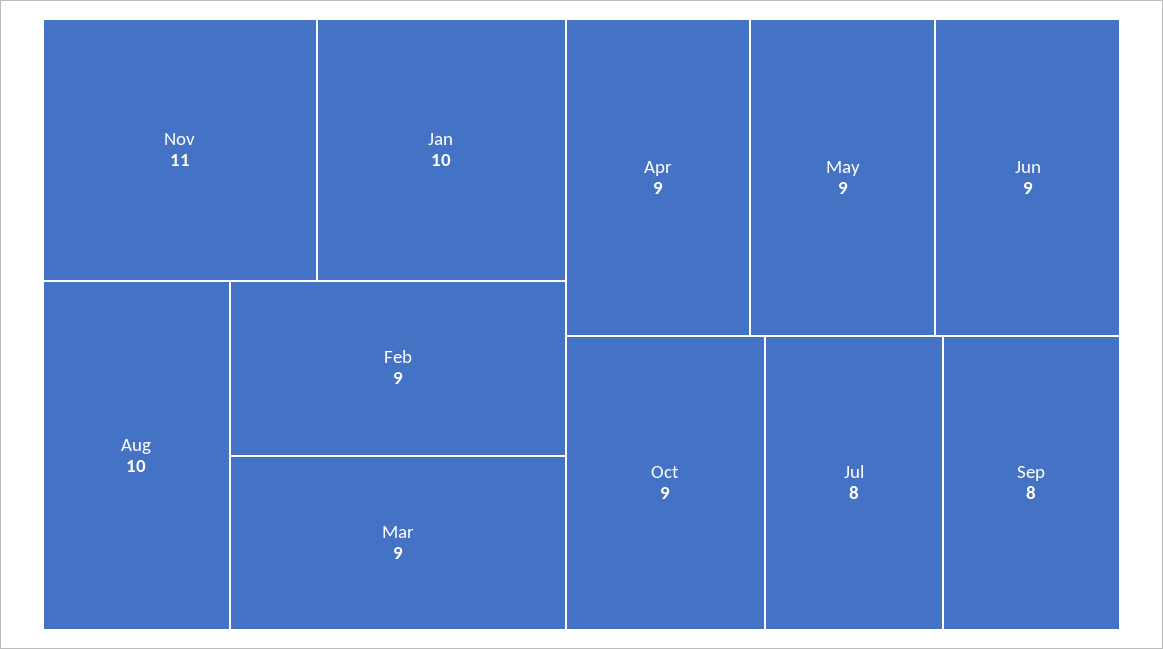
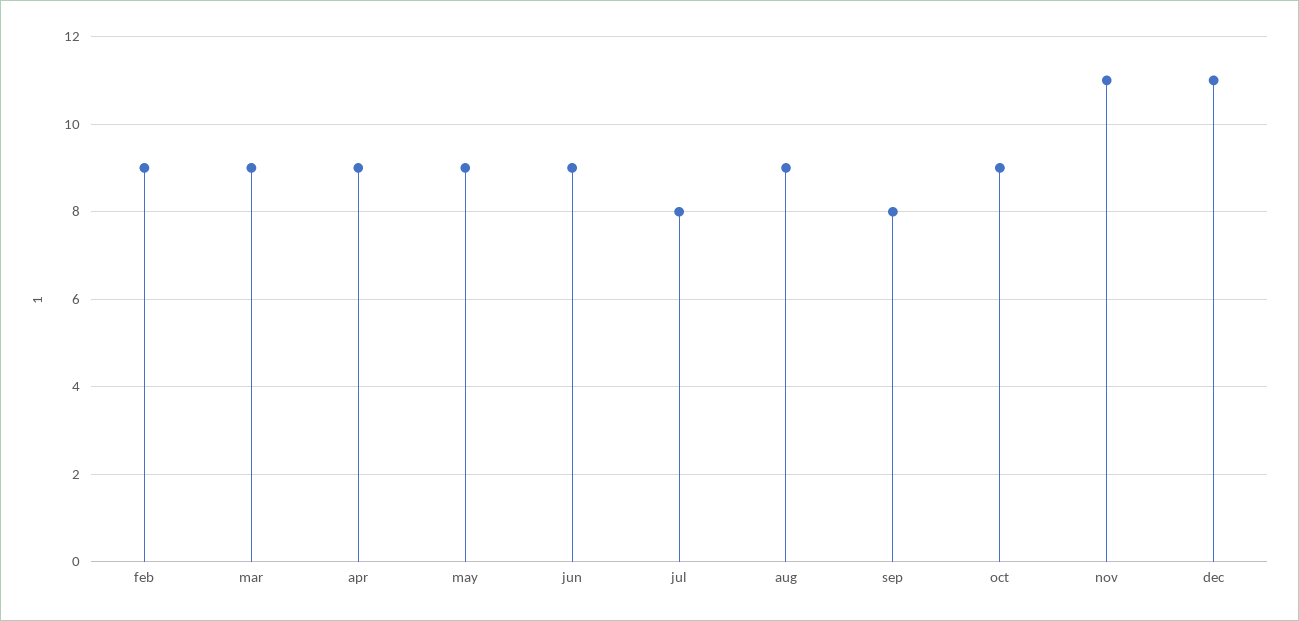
Jan: 10 -> none
Aug: 10 -> 9
dec: none -> 11

